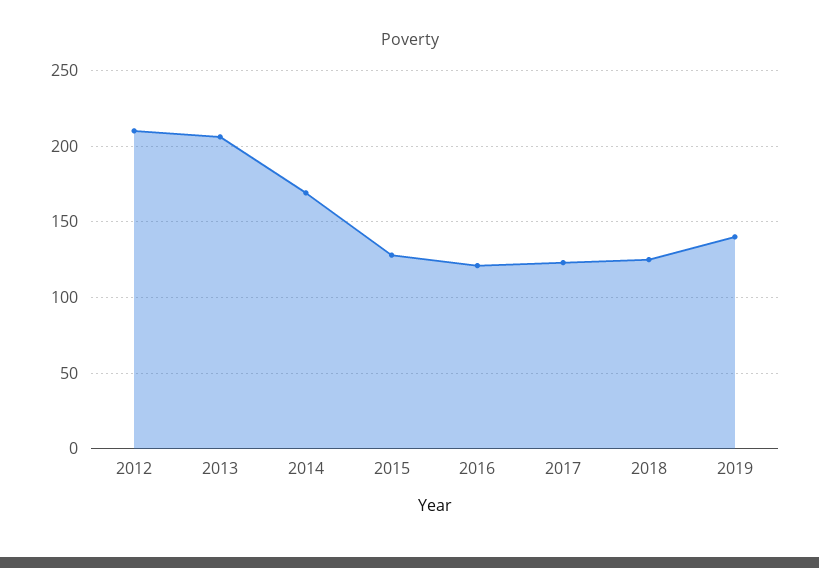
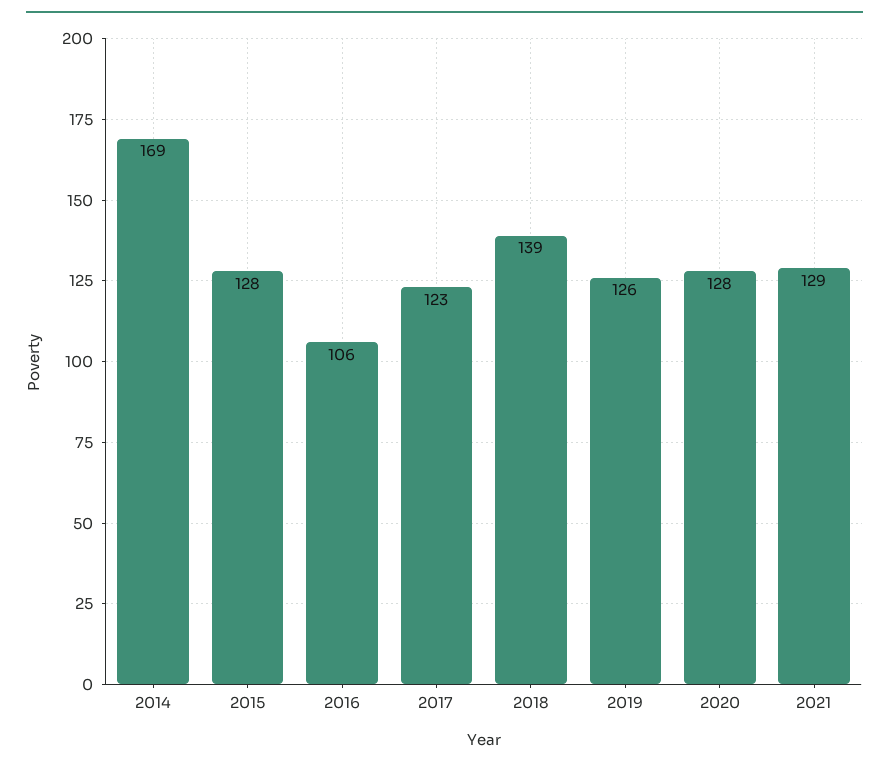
2012: 210 -> none
2013: 205 -> none
2016: 120 -> 106
2018: 125 -> 139
2019: 140 -> 126
2020: none -> 128
2021: none -> 129

